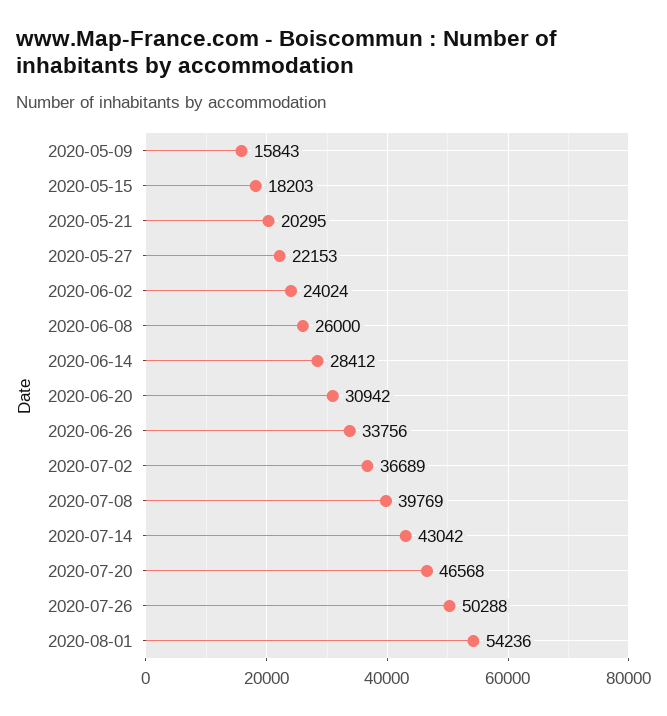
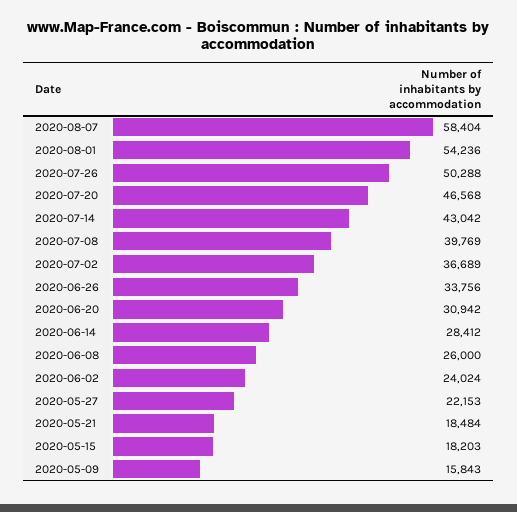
2020-05-21: 20295 -> 18484
2020-08-07: none -> 58404

